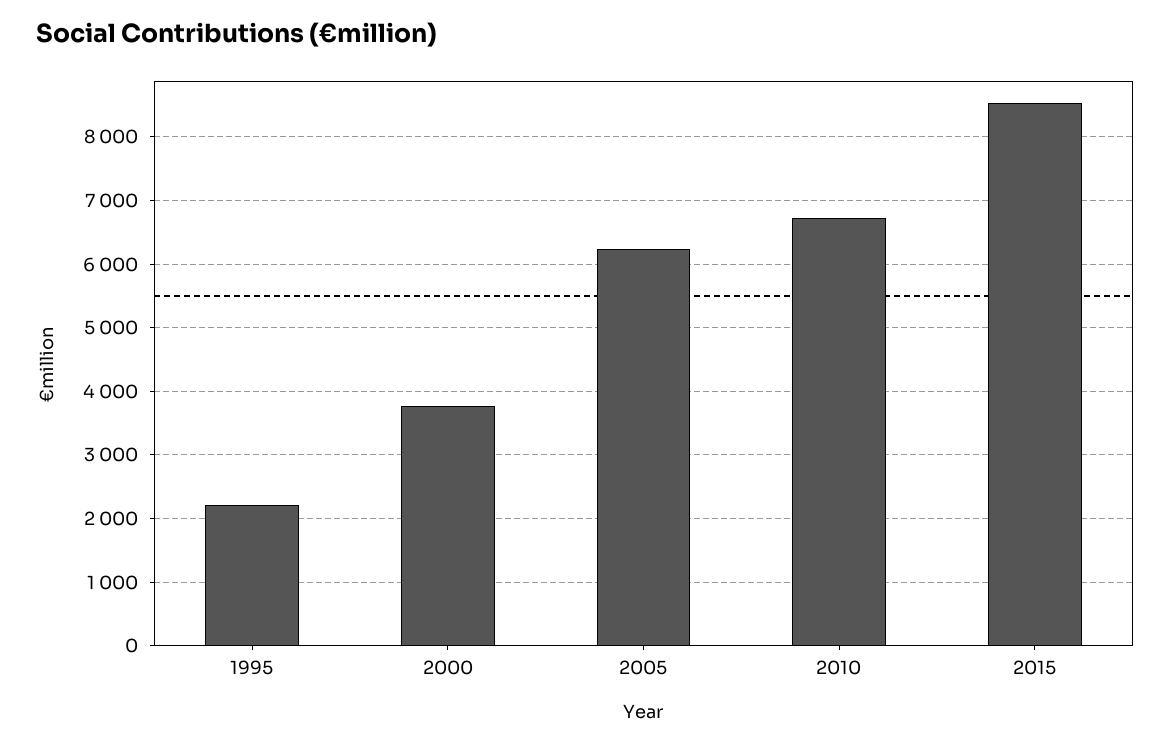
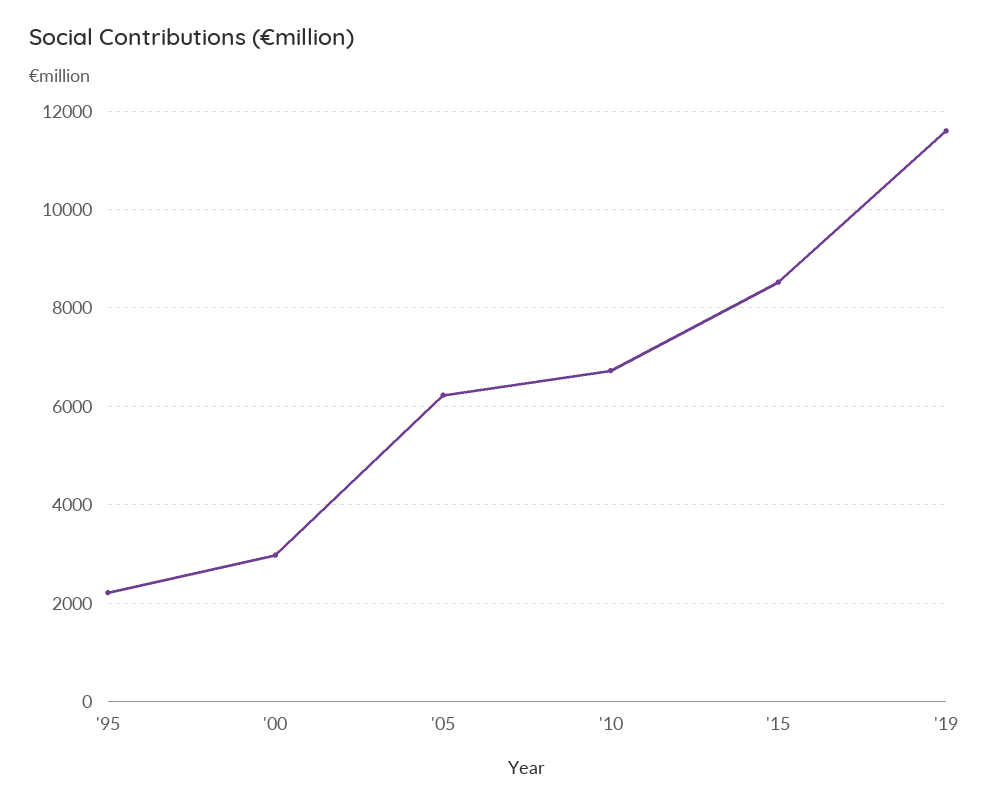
2000: 3800 -> 3000
'19: none -> 11600

